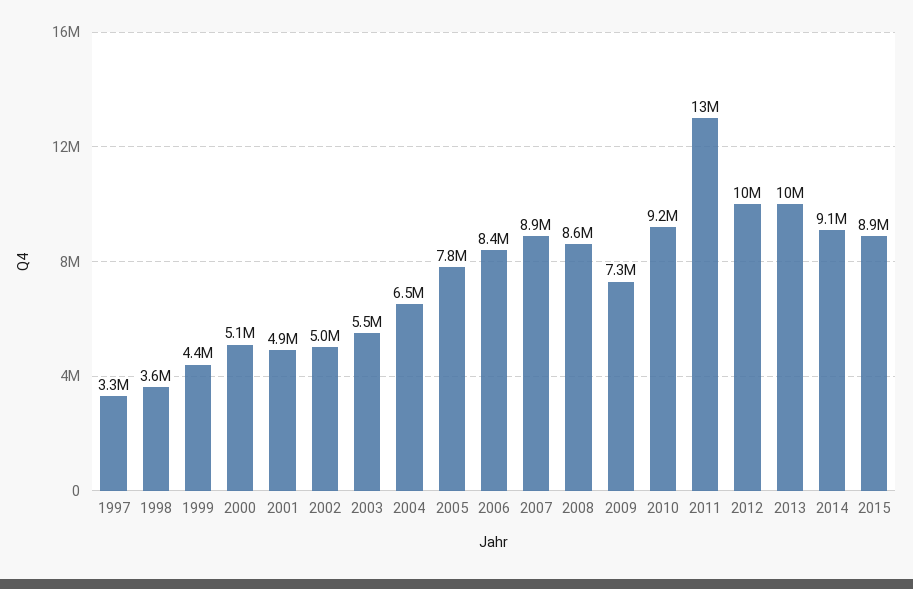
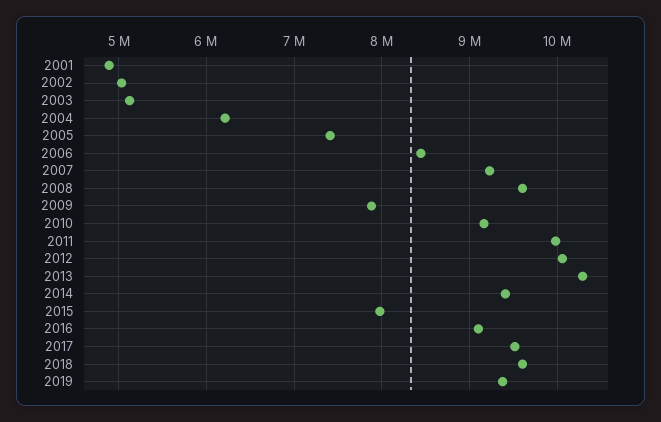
1997: 3300000 -> none
1998: 3600000 -> none
1999: 4400000 -> none
2000: 5100000 -> none
2003: 5500000 -> 5100000
2004: 6500000 -> 6200000
2005: 7800000 -> 7400000
2007: 8900000 -> 9200000
2008: 8600000 -> 9600000
2009: 7300000 -> 7900000
2011: 13000000 -> 10000000
2014: 9100000 -> 9400000
2015: 8900000 -> 8000000
2016: none -> 9100000
2017: none -> 9500000
2018: none -> 9600000
2019: none -> 9400000

